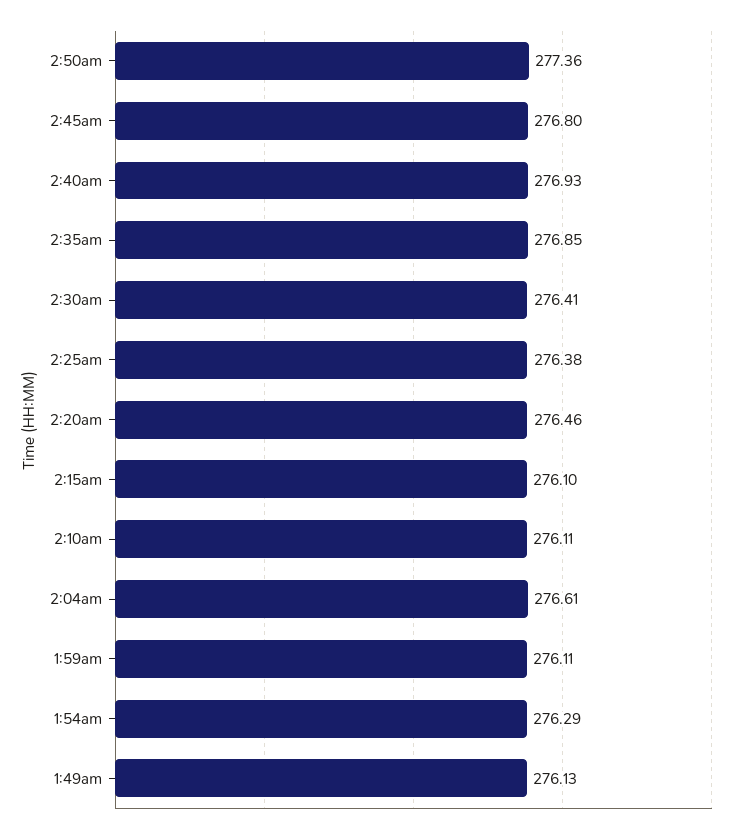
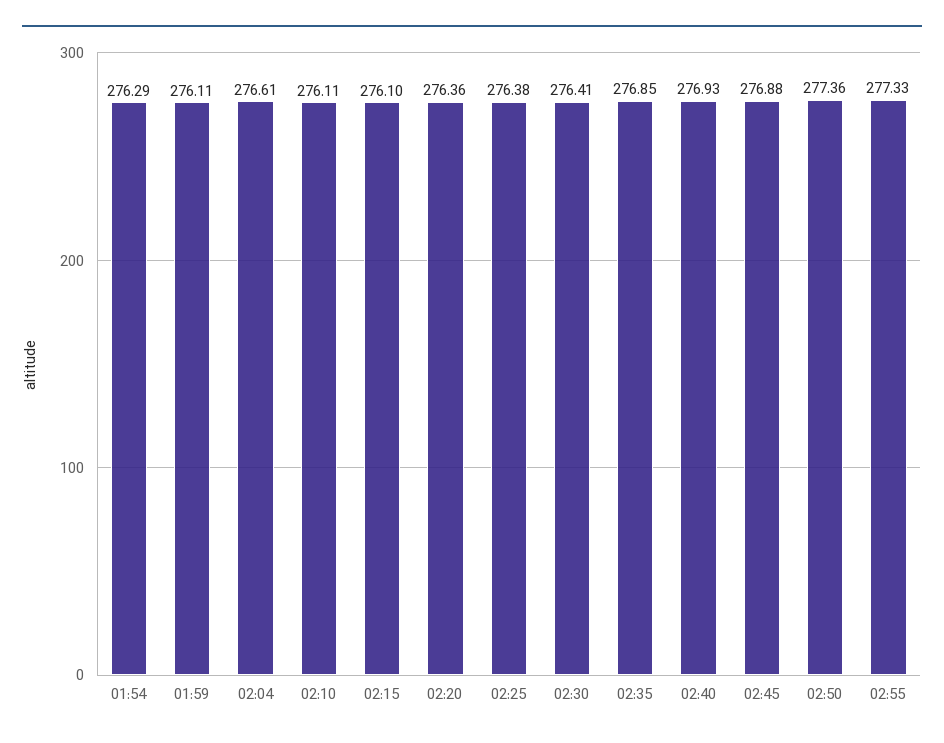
2:45am: 276.8 -> 276.88
2:20am: 276.46 -> 276.36
1:49am: 276.13 -> none
02:55: none -> 277.33

